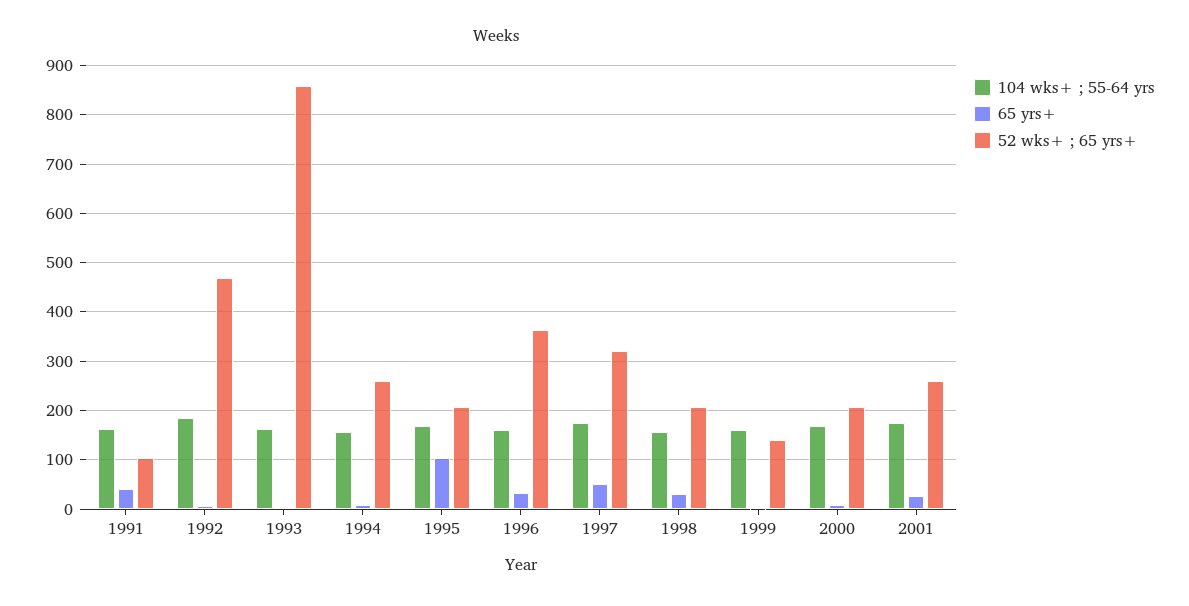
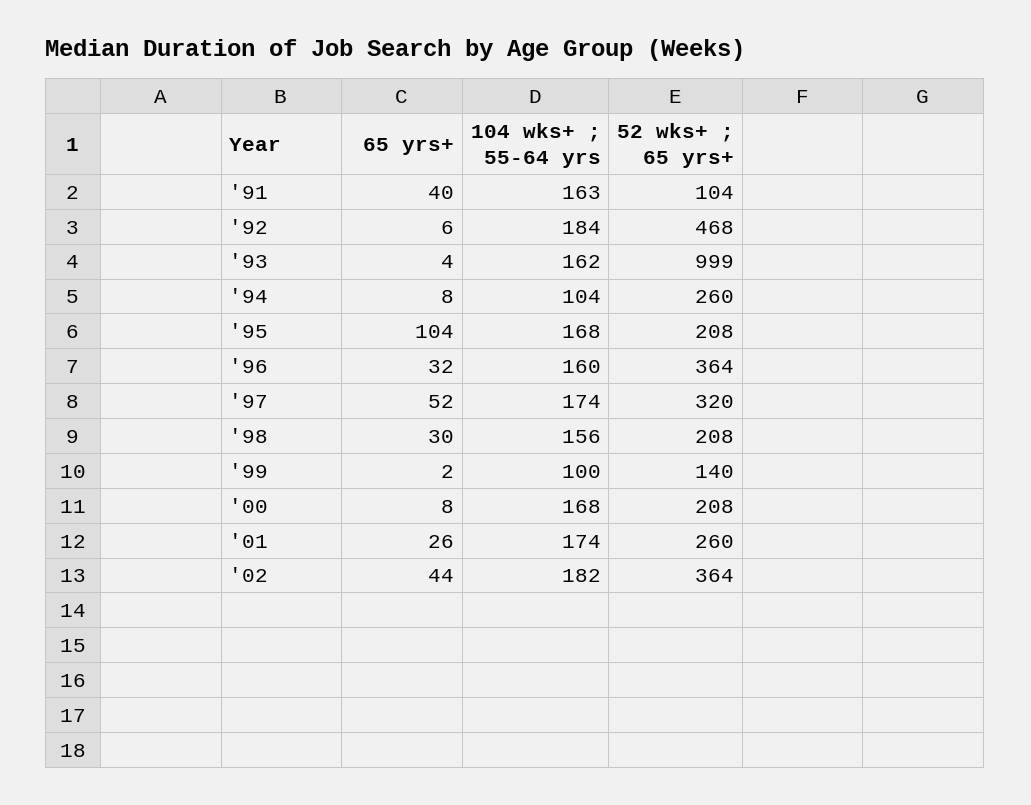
52 wks+ ; 65 yrs+, 1993: 860 -> 999
104 wks+ ; 55-64 yrs, 1994: 160 -> 104
104 wks+ ; 55-64 yrs, 1999: 160 -> 100
65 yrs+, '02: none -> 44
104 wks+ ; 55-64 yrs, '02: none -> 182
52 wks+ ; 65 yrs+, '02: none -> 364

